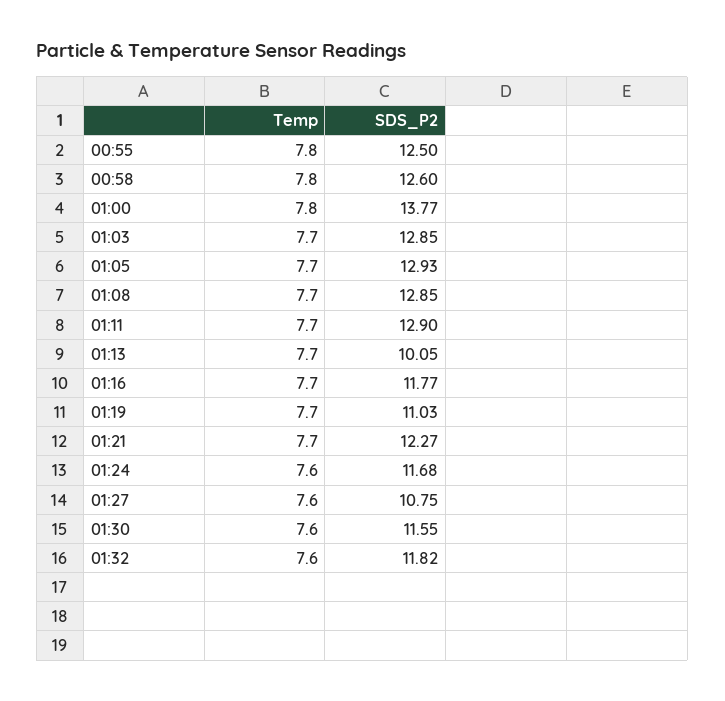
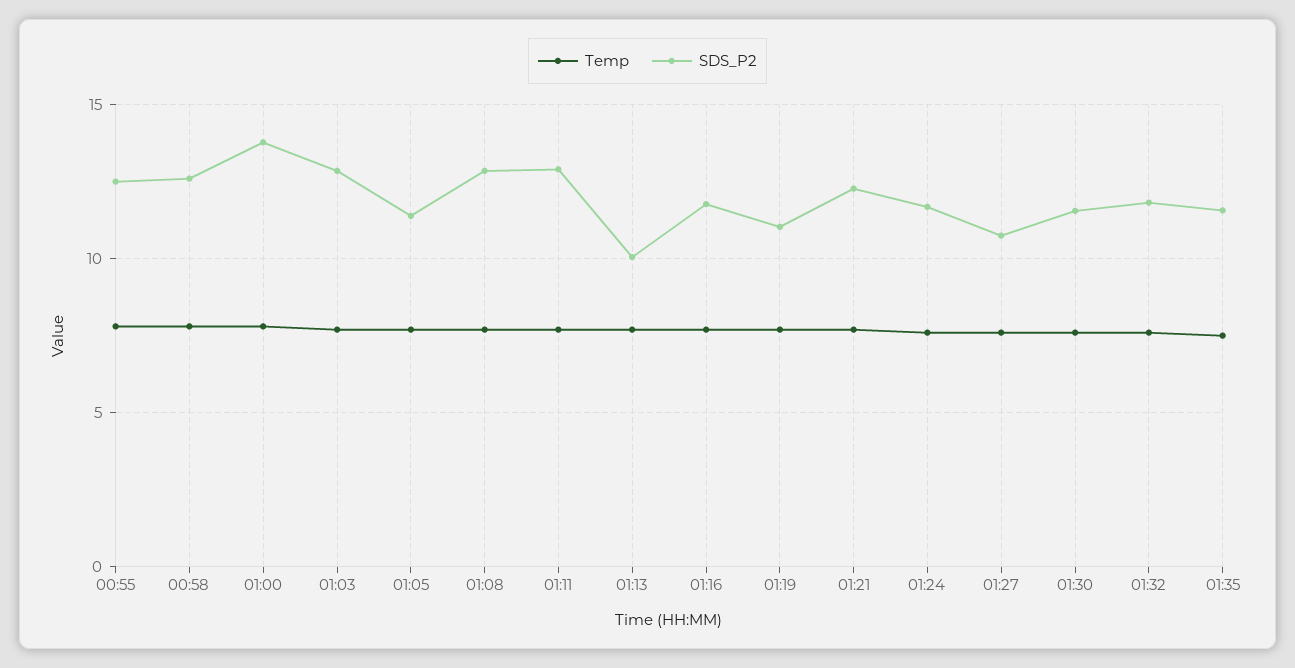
SDS_P2, 01:05: 12.93 -> 11.5
Temp, 01:35: none -> 7.5
SDS_P2, 01:35: none -> 11.5

